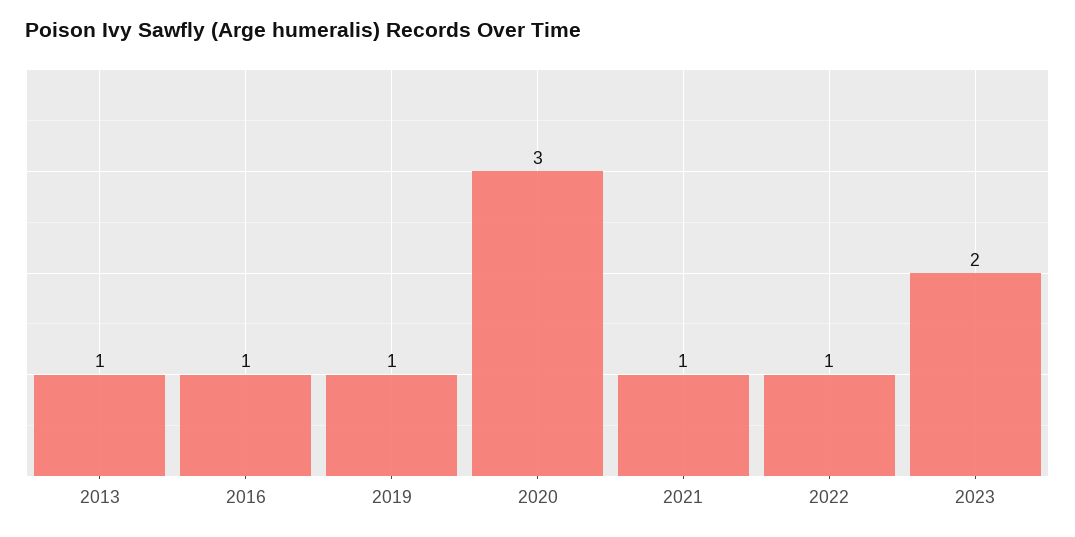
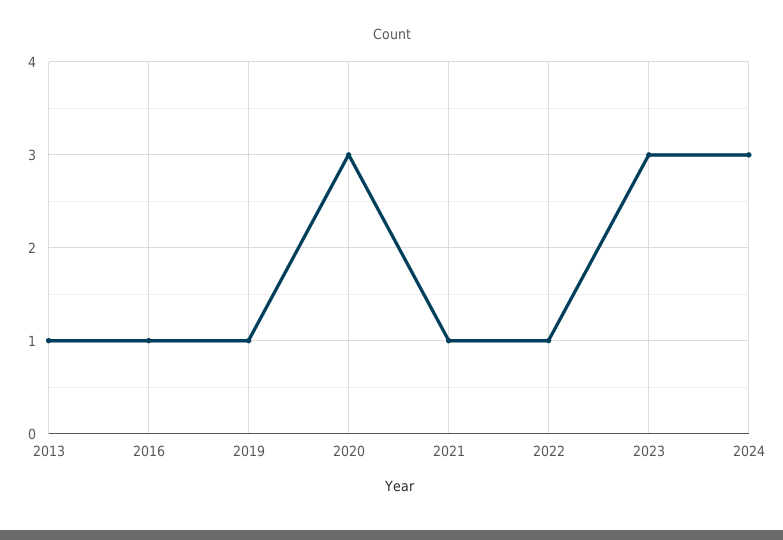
2023: 2 -> 3
2024: none -> 3

